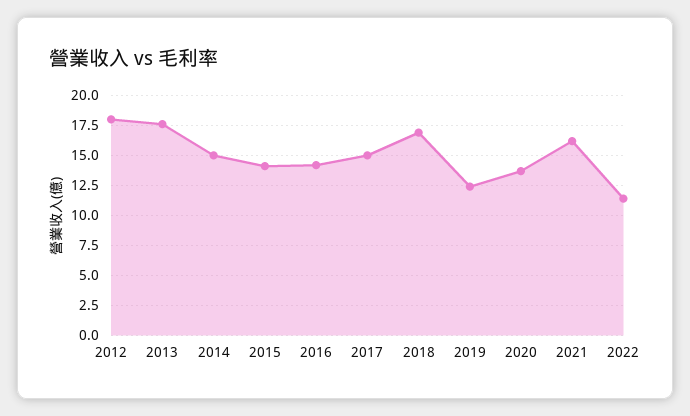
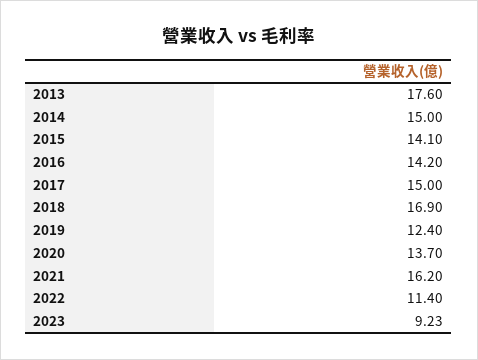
2012: 17.5 -> none
2023: none -> 9.23

